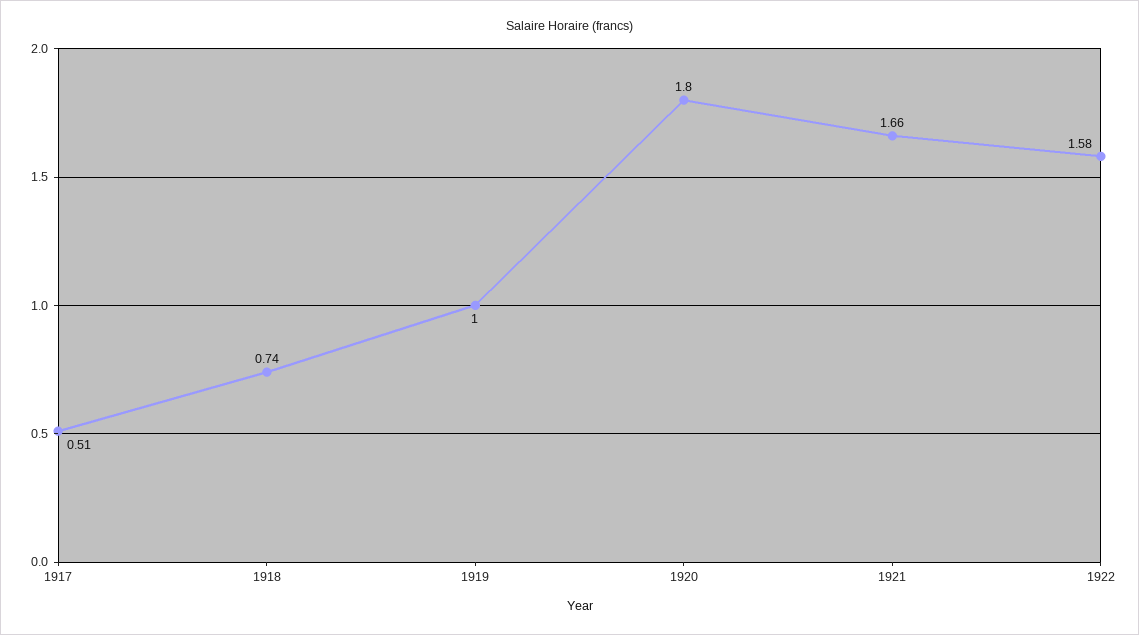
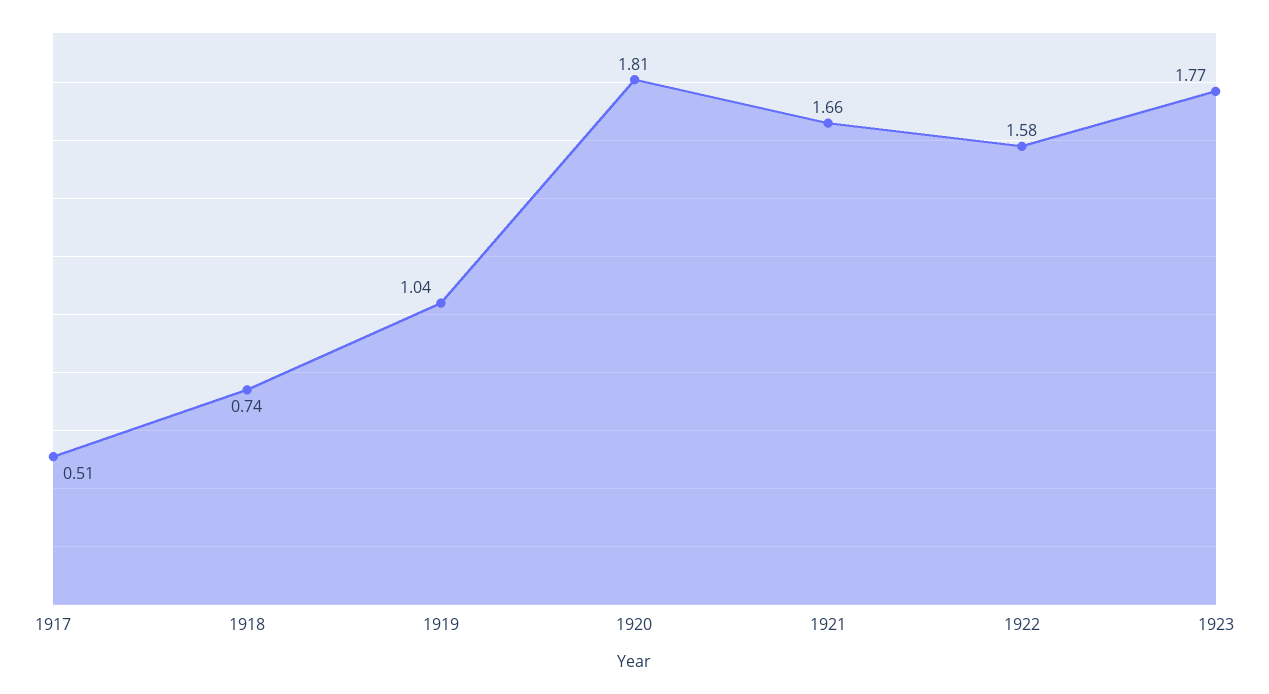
1919: 1 -> 1.04
1920: 1.8 -> 1.81
1923: none -> 1.77

